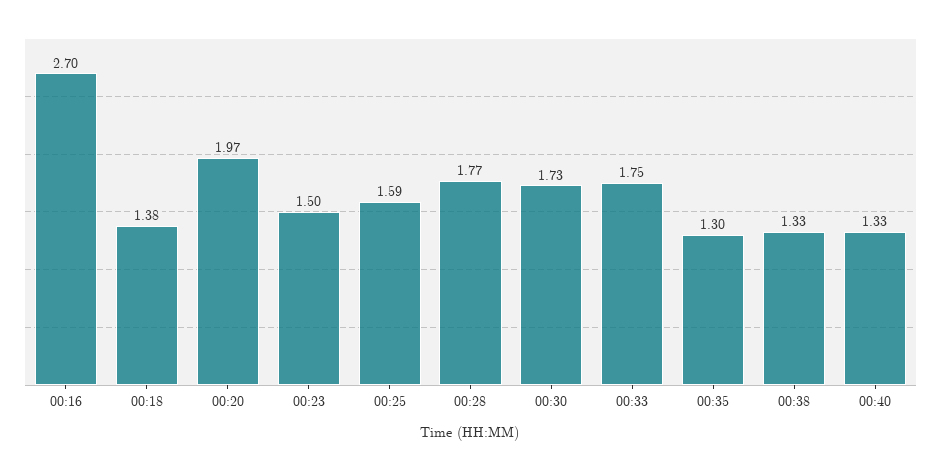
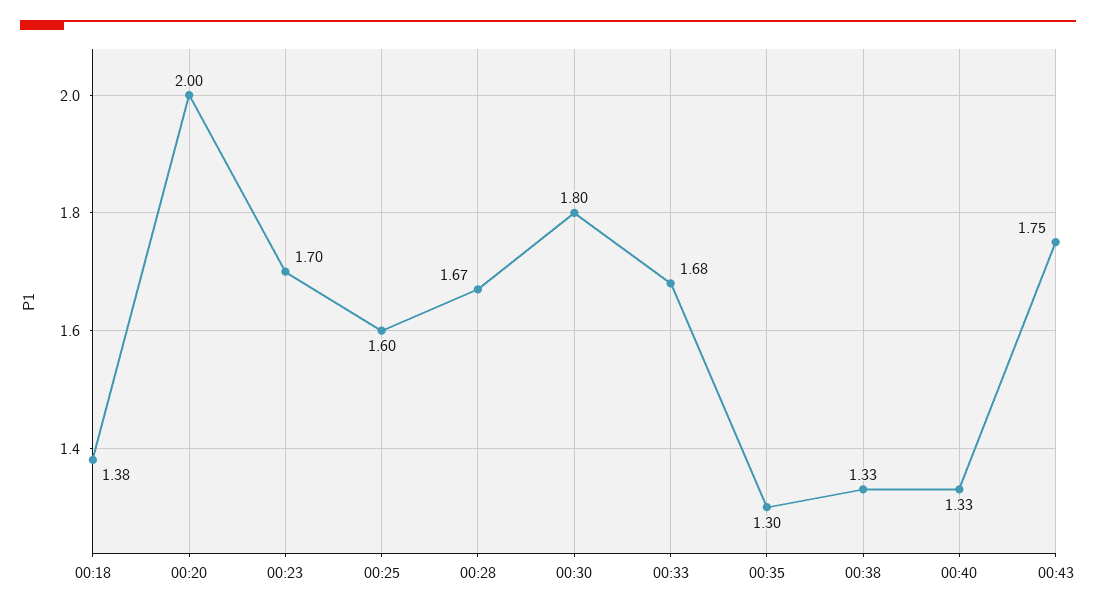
00:16: 2.7 -> none
00:20: 1.97 -> 2
00:23: 1.5 -> 1.7
00:25: 1.59 -> 1.6
00:28: 1.77 -> 1.67
00:30: 1.73 -> 1.8
00:33: 1.75 -> 1.68
00:43: none -> 1.75

